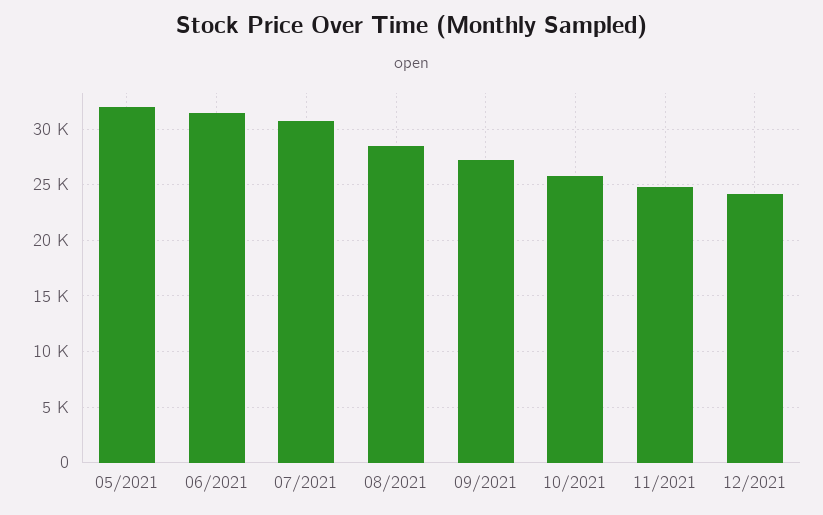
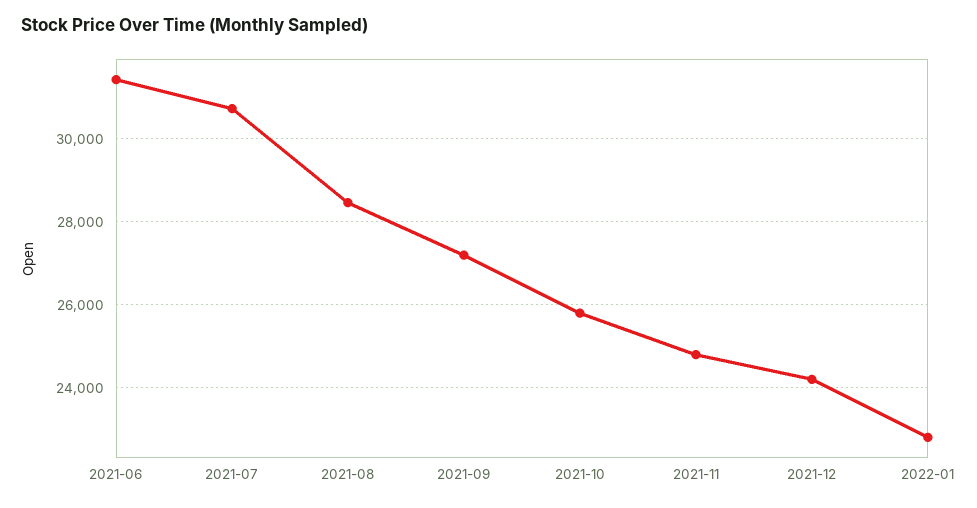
05/2021: 32000 -> none
2022-01: none -> 22800

